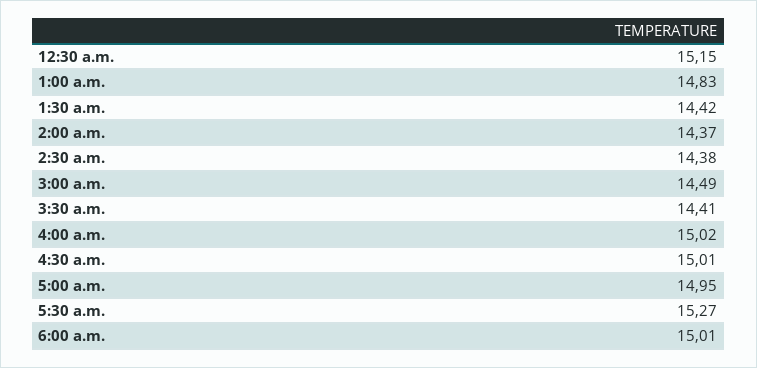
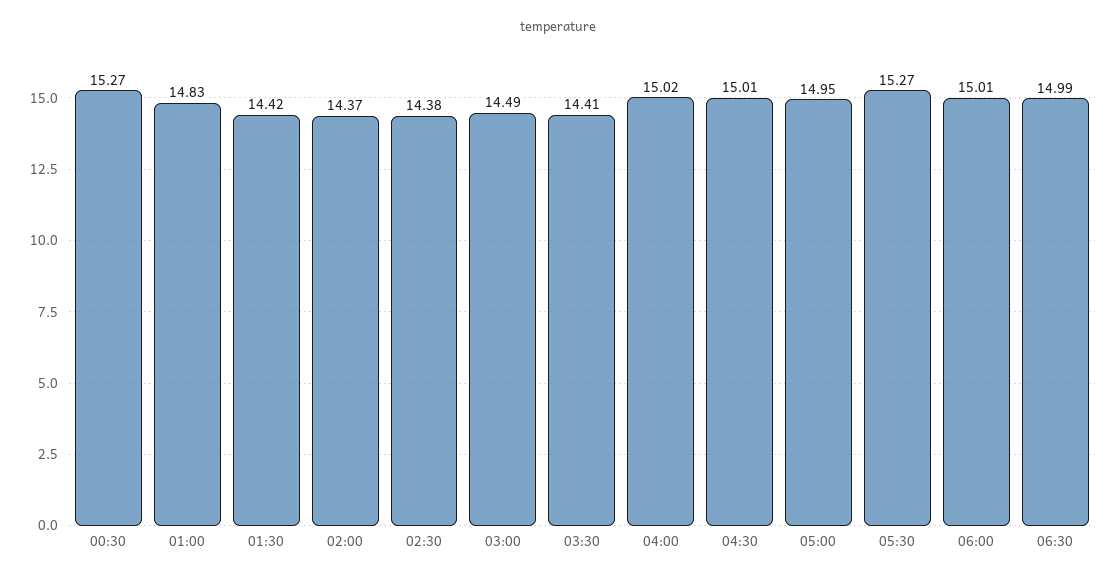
12:30 a.m.: 15.15 -> 15.27
06:30: none -> 14.99

